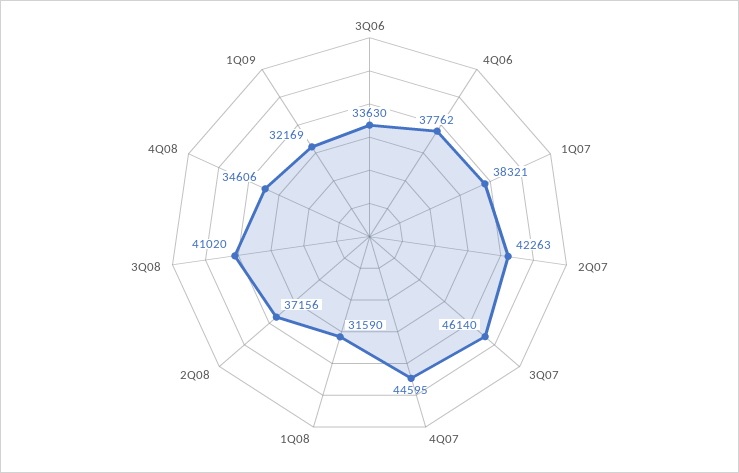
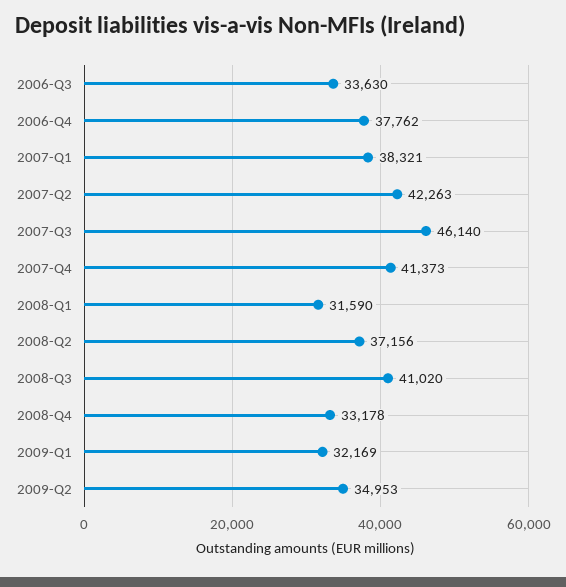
4Q07: 44595 -> 41373
4Q08: 34606 -> 33178
2009-Q2: none -> 34953

